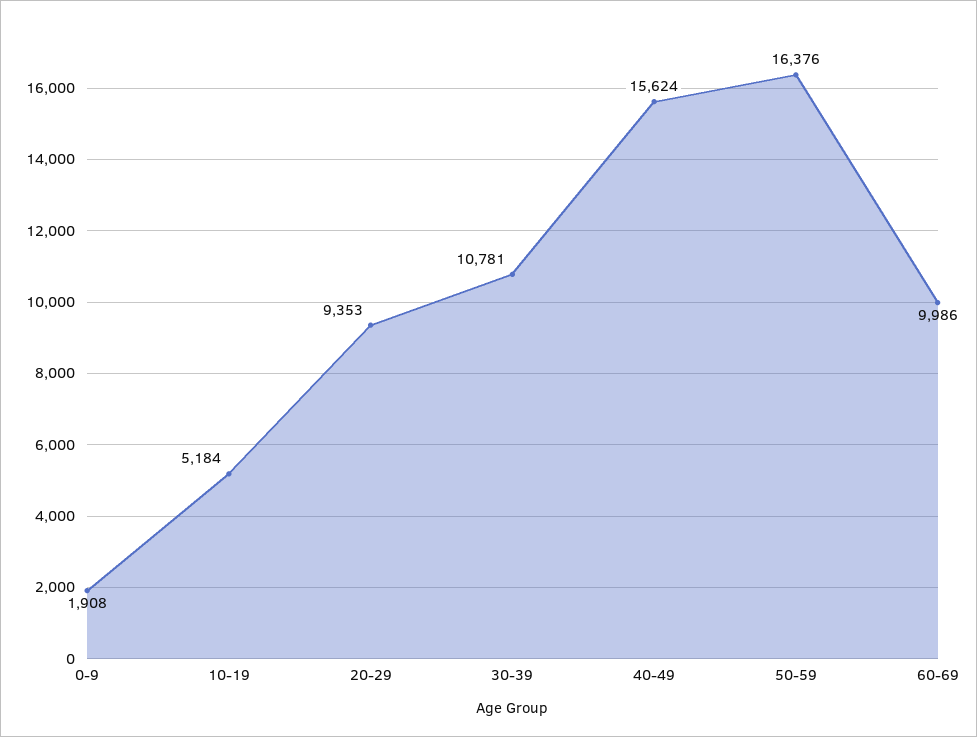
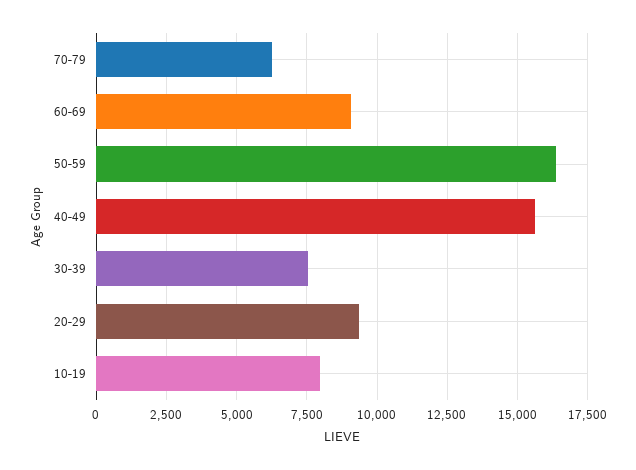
0-9: 1908 -> none
10-19: 5184 -> 8000
30-39: 10781 -> 7500
60-69: 9986 -> 9000
70-79: none -> 6250

